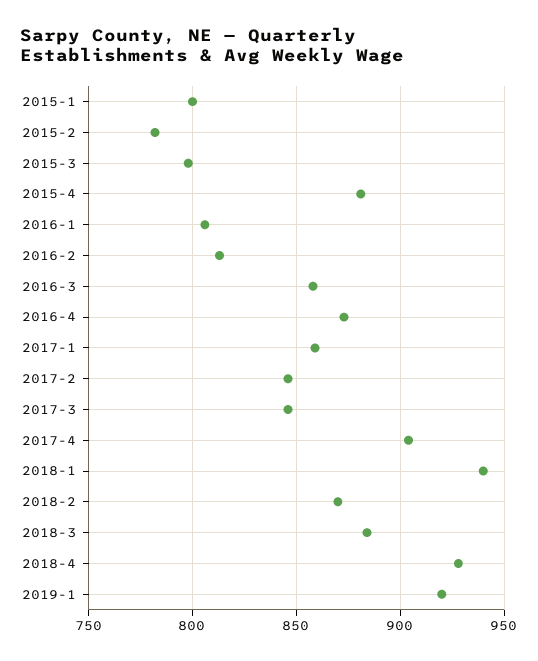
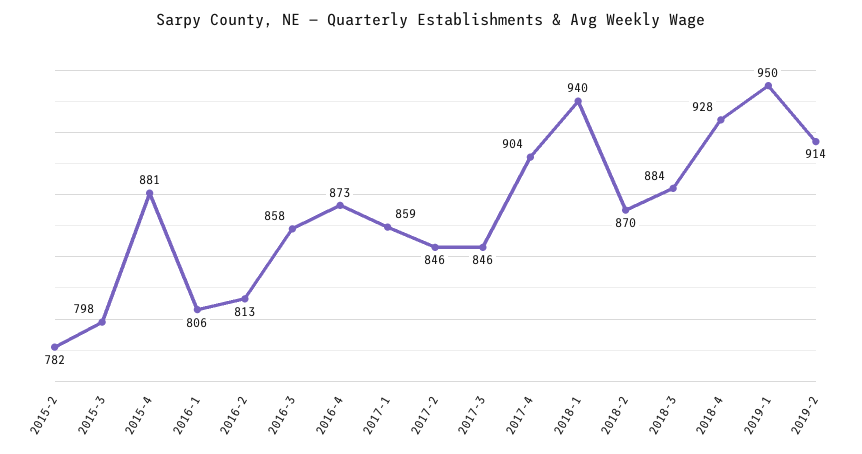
2015-1: 800 -> none
2019-1: 920 -> 950
2019-2: none -> 914

